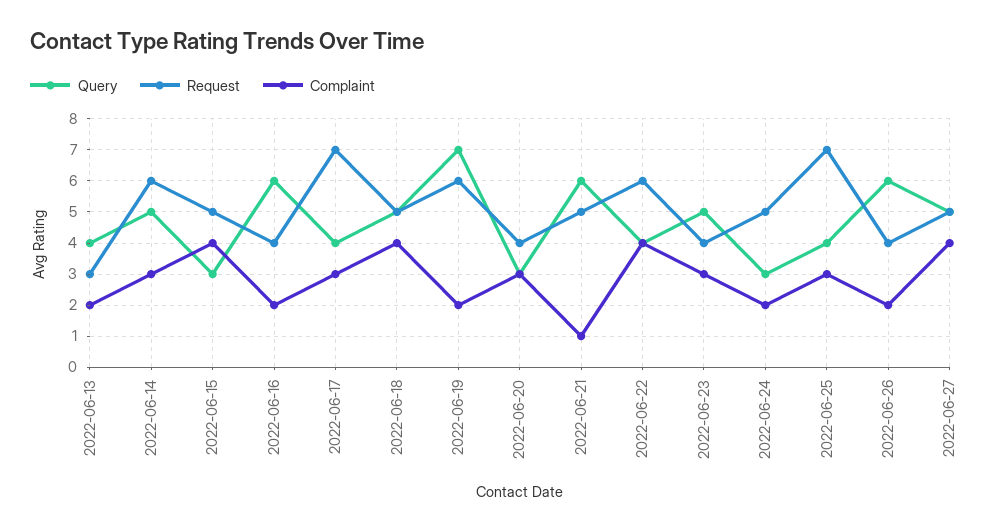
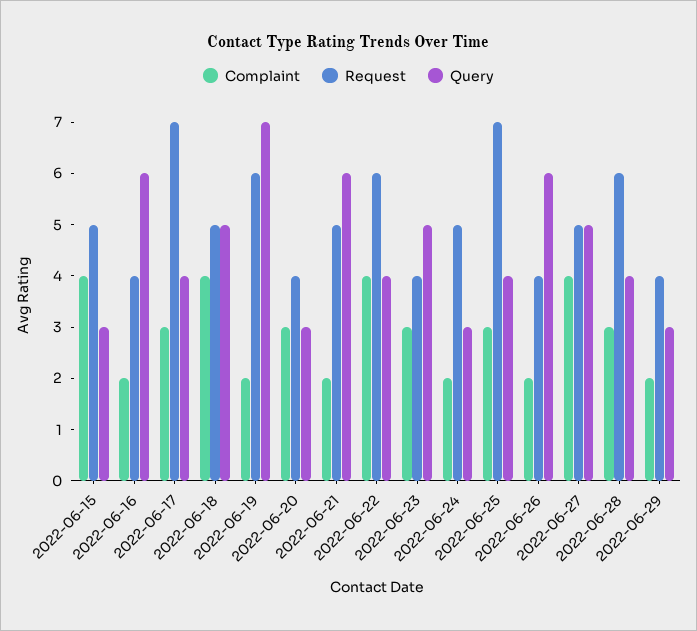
Query, 2022-06-13: 4 -> none
Request, 2022-06-13: 3 -> none
Complaint, 2022-06-13: 2 -> none
Query, 2022-06-14: 5 -> none
Request, 2022-06-14: 6 -> none
Complaint, 2022-06-14: 3 -> none
Complaint, 2022-06-21: 1 -> 2
Complaint, 2022-06-28: none -> 3
Request, 2022-06-28: none -> 6
Query, 2022-06-28: none -> 4
Complaint, 2022-06-29: none -> 2
Request, 2022-06-29: none -> 4
Query, 2022-06-29: none -> 3

